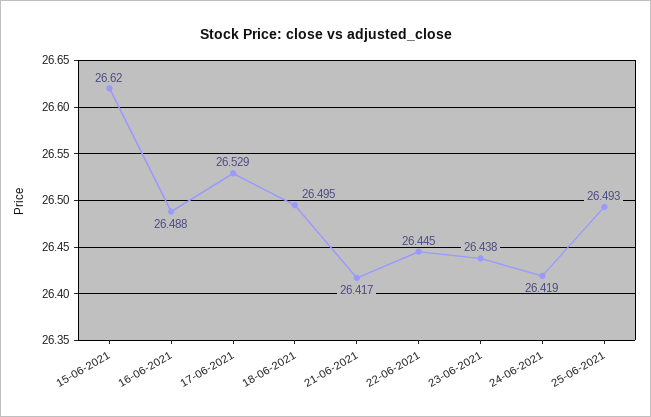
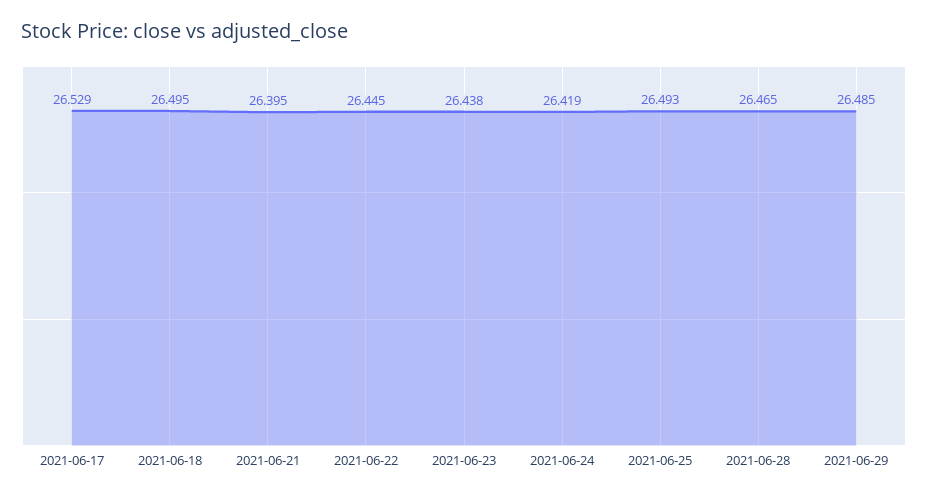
15-06-2021: 26.62 -> none
16-06-2021: 26.488 -> none
21-06-2021: 26.417 -> 26.395
2021-06-28: none -> 26.465
2021-06-29: none -> 26.485

